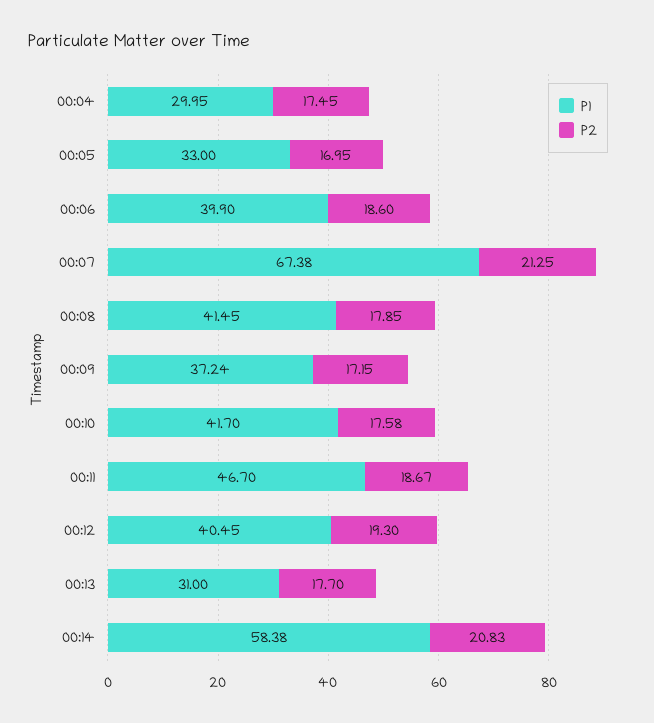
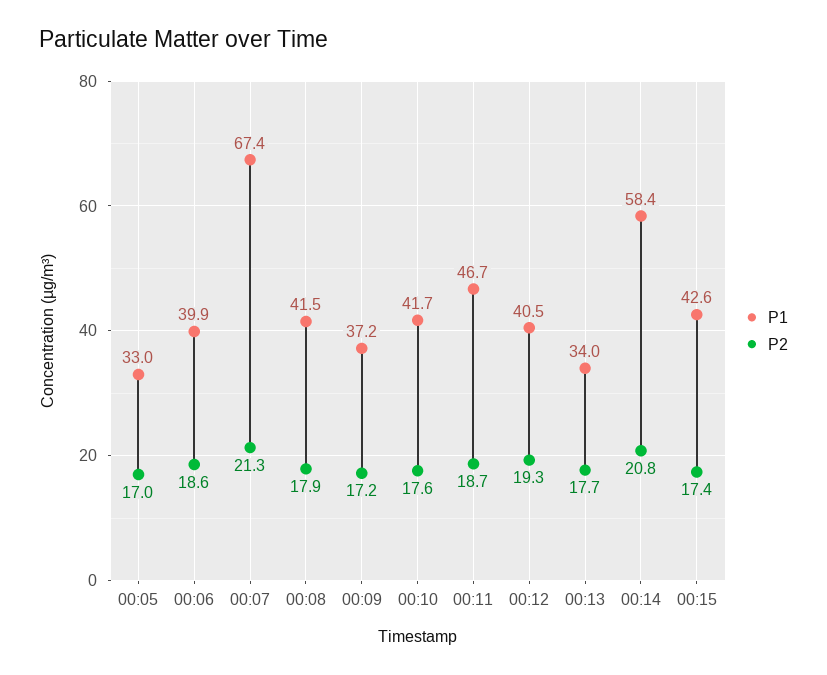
P1, 00:04: 29.95 -> none
P2, 00:04: 17.45 -> none
P1, 00:13: 31 -> 34
P1, 00:15: none -> 42.6
P2, 00:15: none -> 17.4

